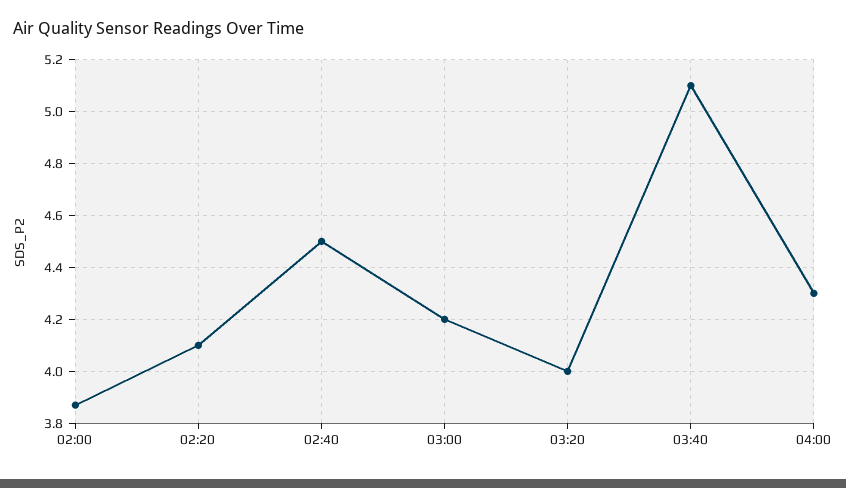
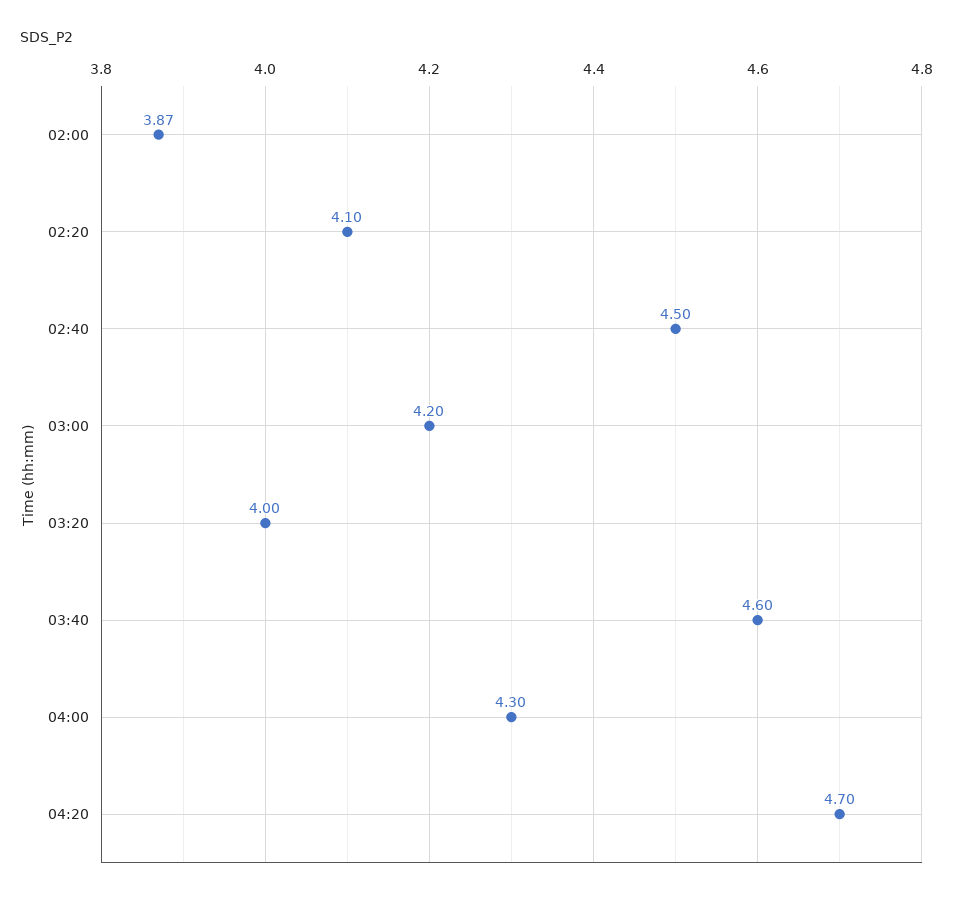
03:40: 5.1 -> 4.6
04:20: none -> 4.7

